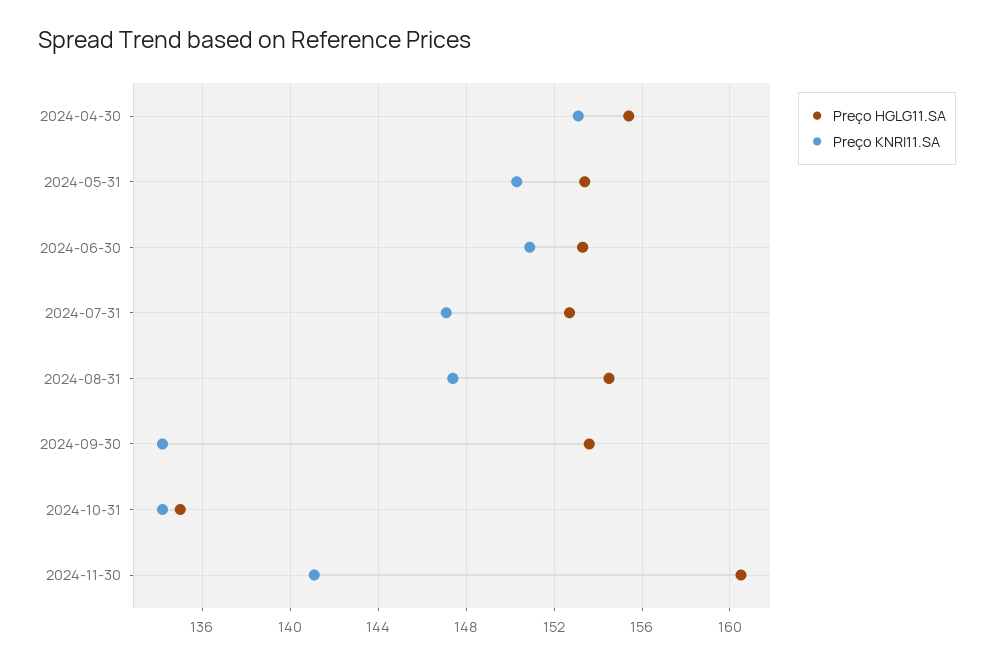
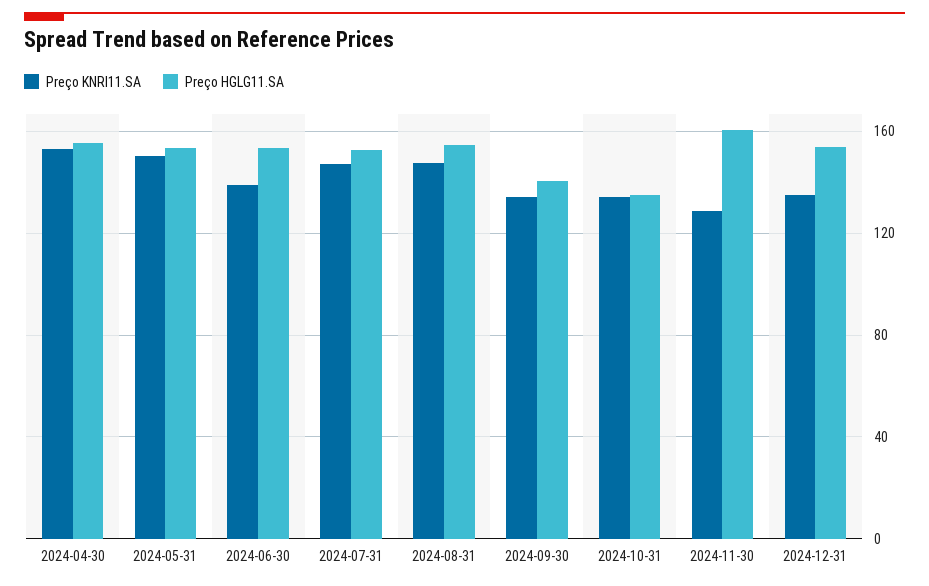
Preço KNRI11.SA, 2024-06-30: 151 -> 140
Preço HGLG11.SA, 2024-09-30: 153.5 -> 140
Preço KNRI11.SA, 2024-11-30: 141 -> 130
Preço KNRI11.SA, 2024-12-31: none -> 135
Preço HGLG11.SA, 2024-12-31: none -> 155

